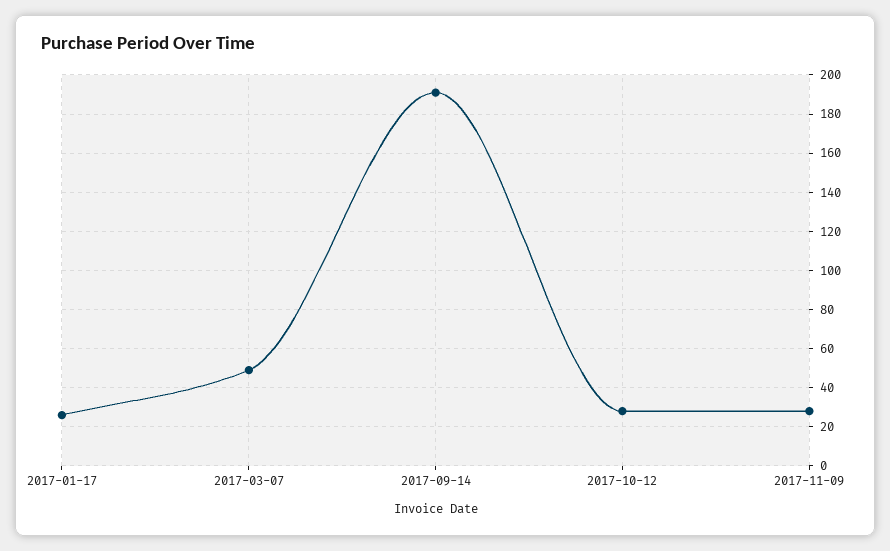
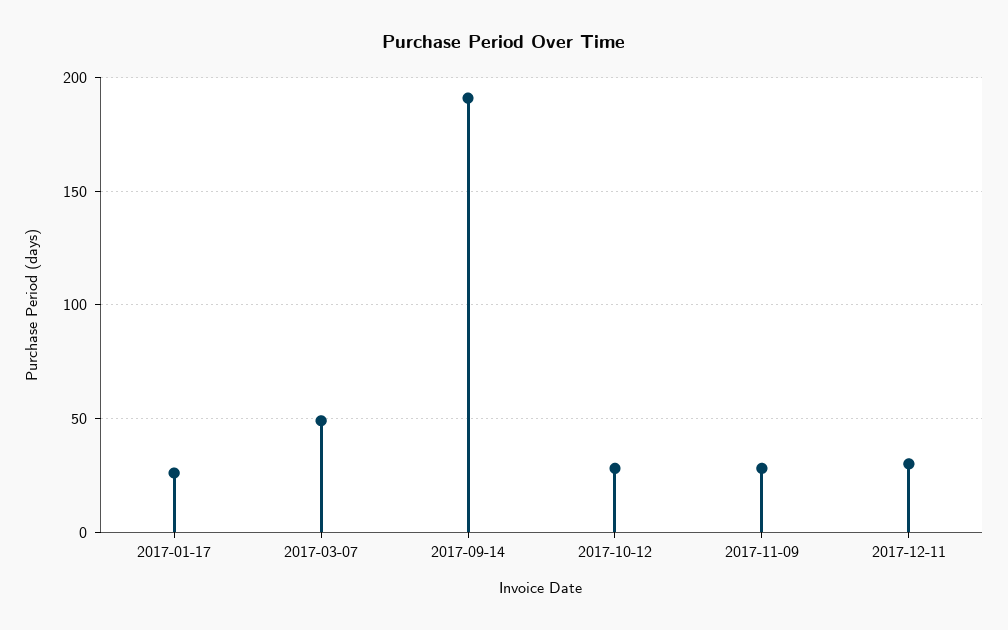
2017-12-11: none -> 30

